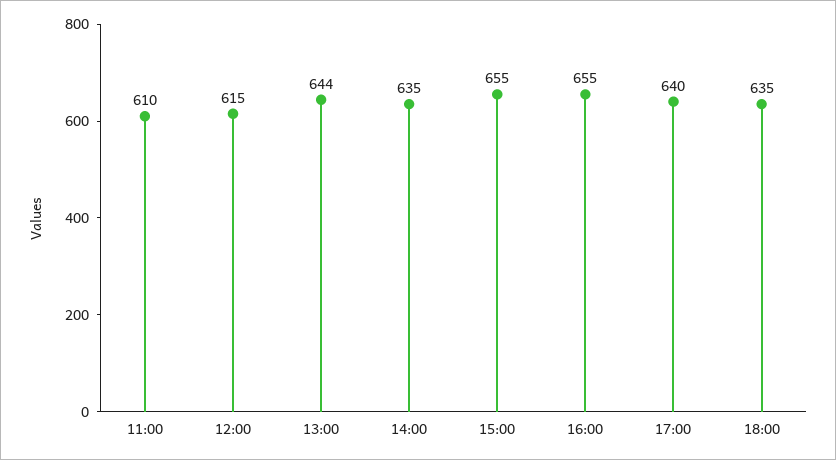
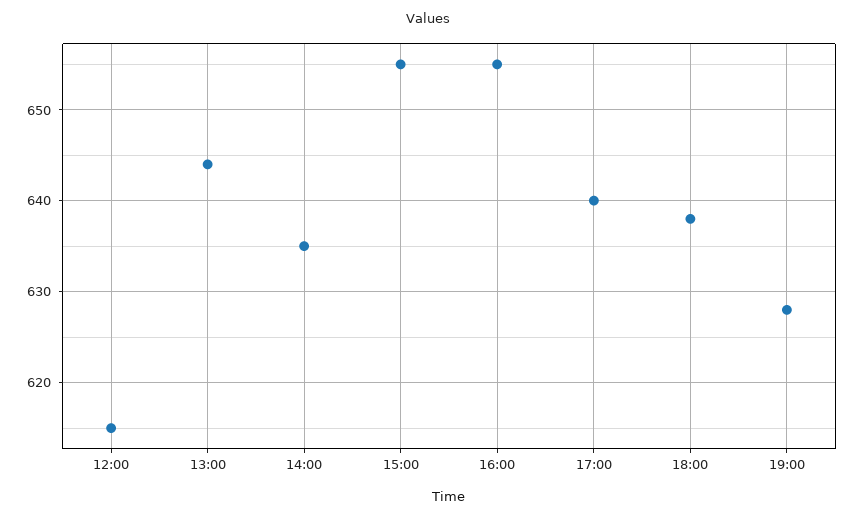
11:00: 610 -> none
18:00: 635 -> 638
19:00: none -> 628

